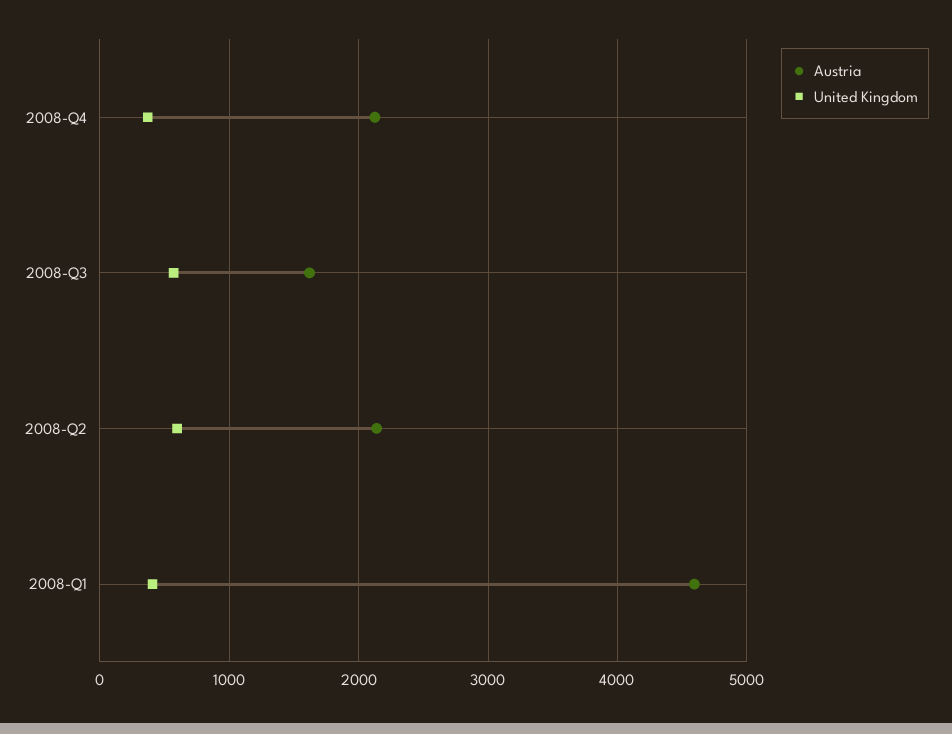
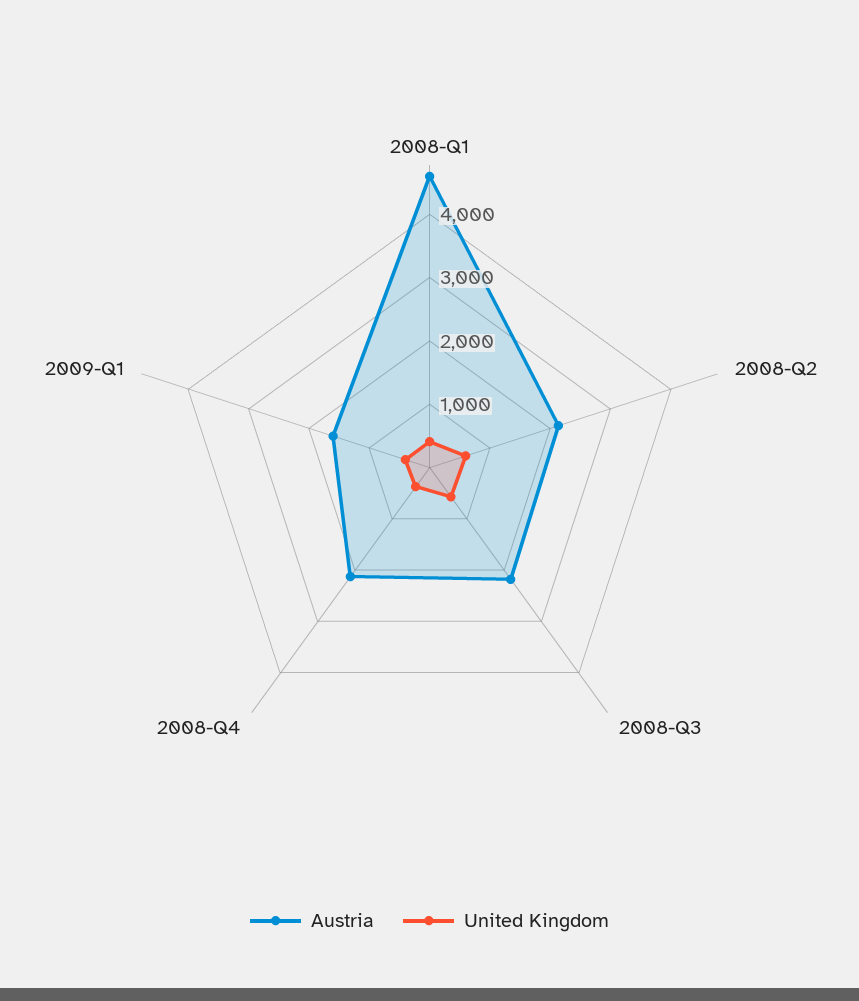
Austria, 2008-Q3: 1600 -> 2200
Austria, 2009-Q1: none -> 1600
United Kingdom, 2009-Q1: none -> 400

